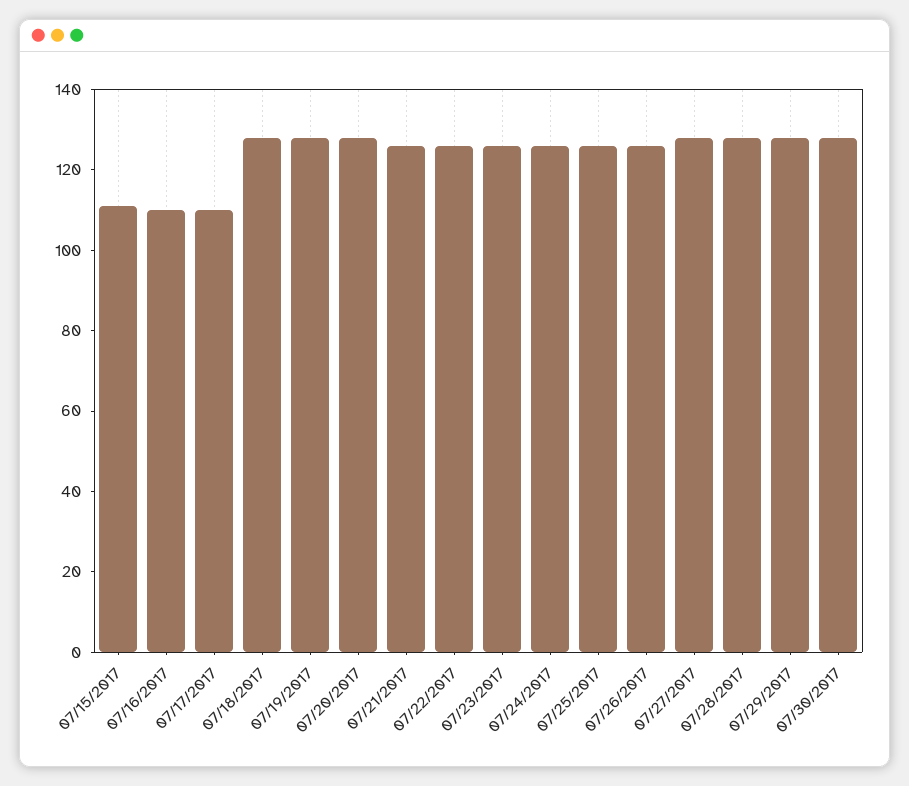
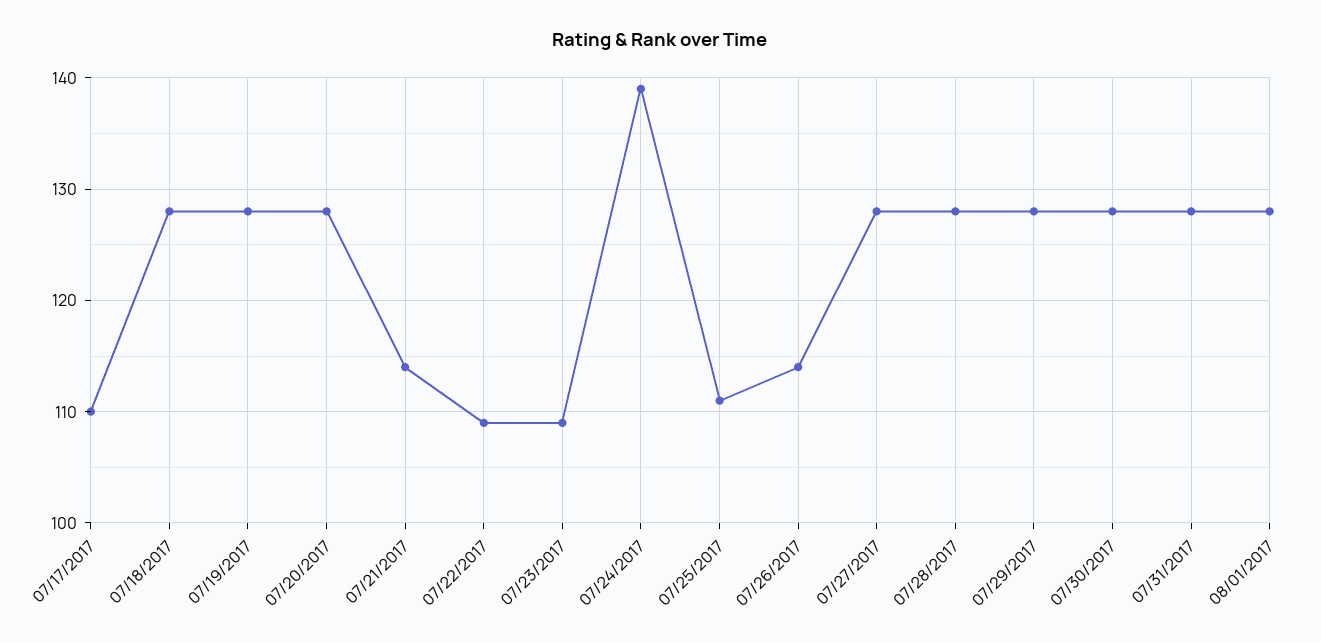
07/15/2017: 110 -> none
07/16/2017: 110 -> none
07/21/2017: 125 -> 114
07/22/2017: 125 -> 109
07/23/2017: 125 -> 109
07/24/2017: 125 -> 139
07/25/2017: 125 -> 111
07/26/2017: 125 -> 114
07/31/2017: none -> 128
08/01/2017: none -> 128

